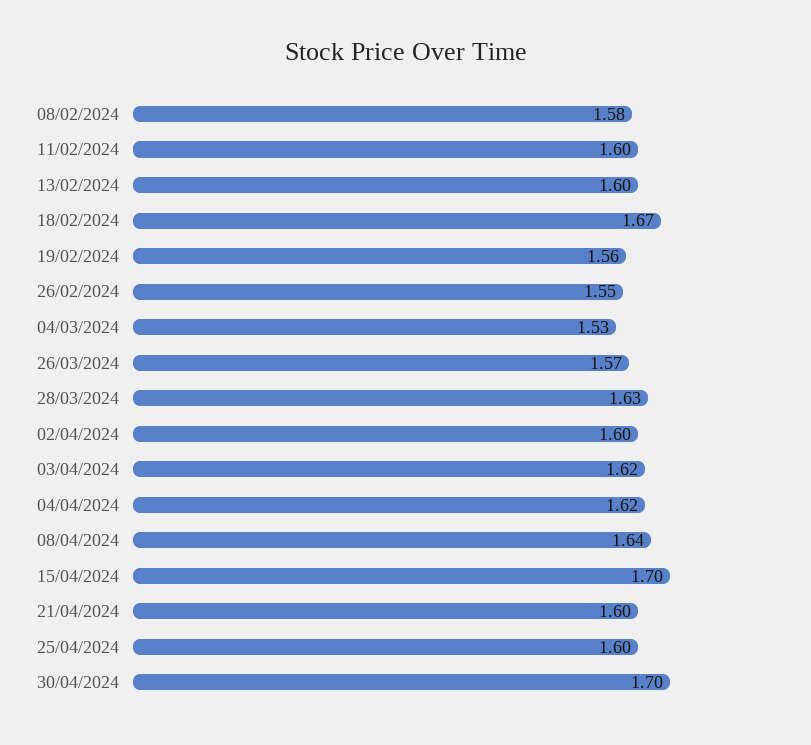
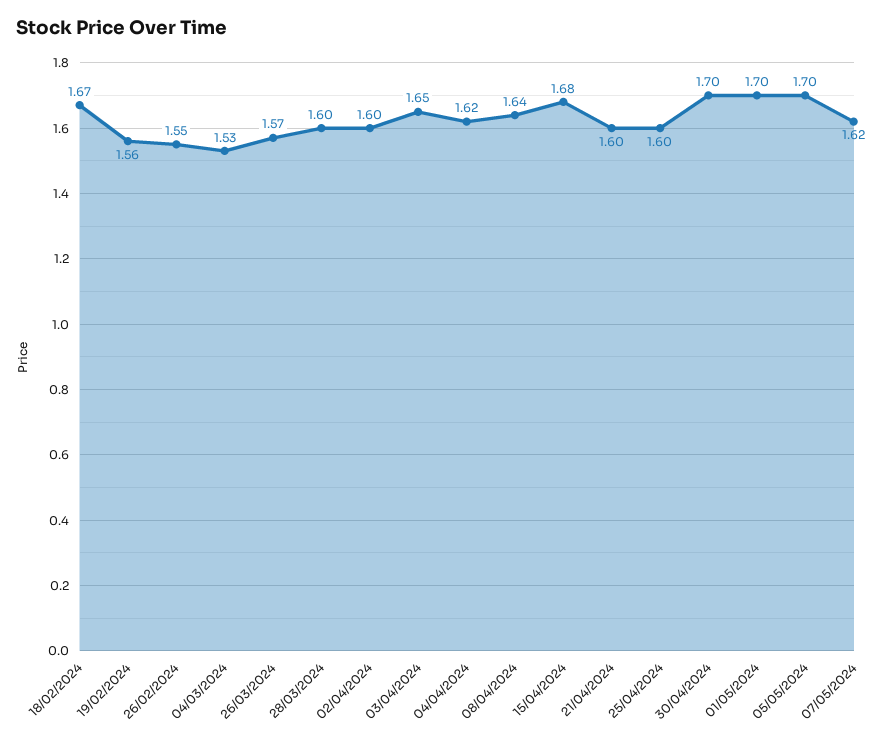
08/02/2024: 1.58 -> none
11/02/2024: 1.6 -> none
13/02/2024: 1.6 -> none
28/03/2024: 1.63 -> 1.6
03/04/2024: 1.62 -> 1.65
15/04/2024: 1.7 -> 1.68
01/05/2024: none -> 1.7
05/05/2024: none -> 1.7
07/05/2024: none -> 1.62

